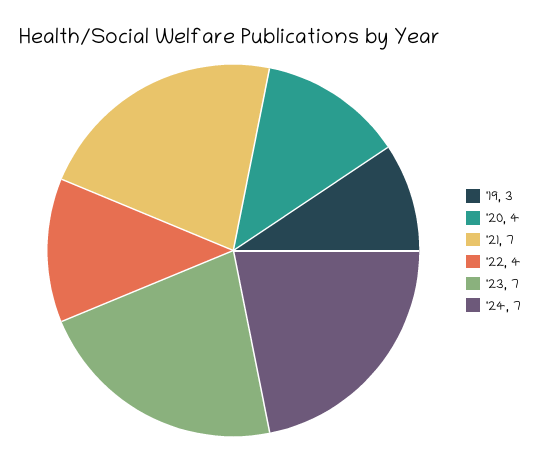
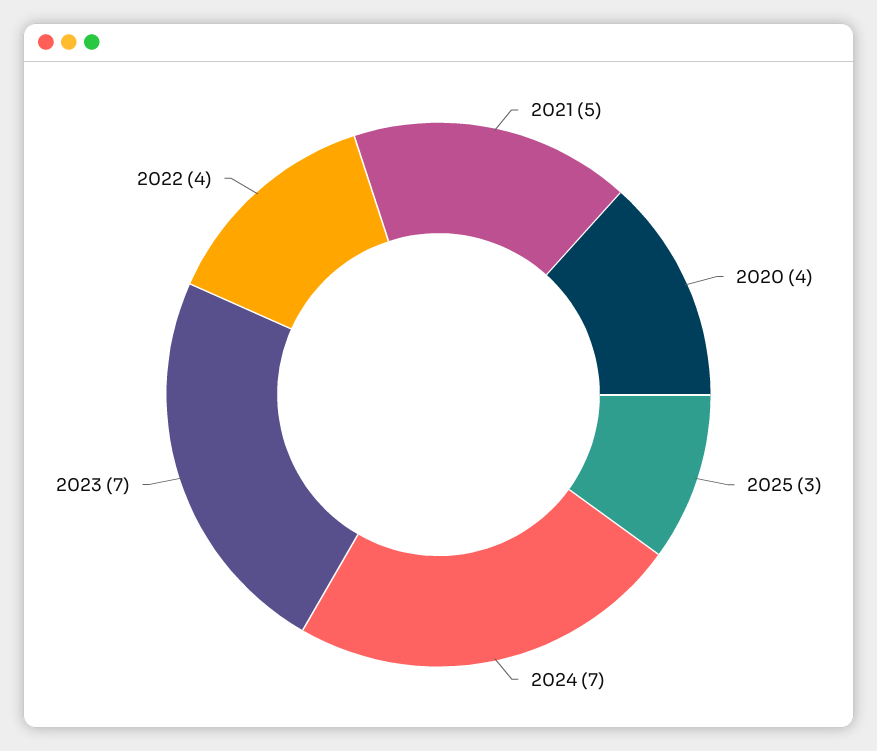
'19: 3 -> none
'21: 7 -> 5
2025: none -> 3

